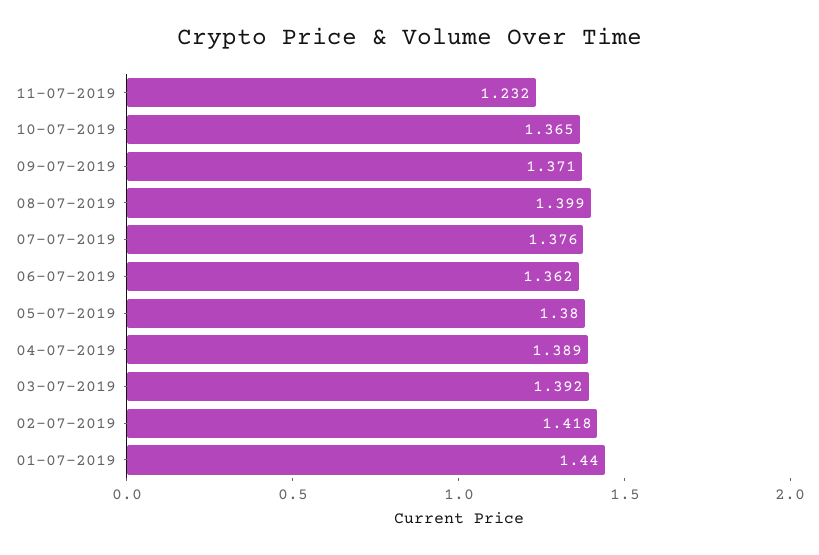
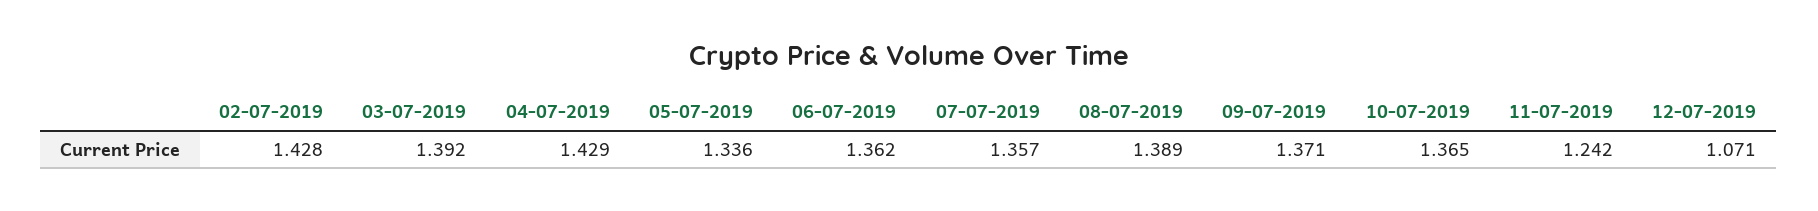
11-07-2019: 1.232 -> 1.242
08-07-2019: 1.399 -> 1.389
07-07-2019: 1.376 -> 1.357
05-07-2019: 1.38 -> 1.336
04-07-2019: 1.389 -> 1.429
02-07-2019: 1.418 -> 1.428
01-07-2019: 1.44 -> none
12-07-2019: none -> 1.071

